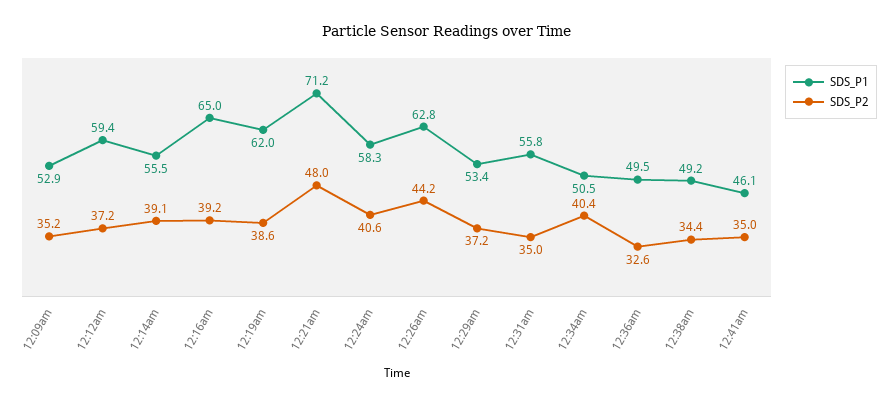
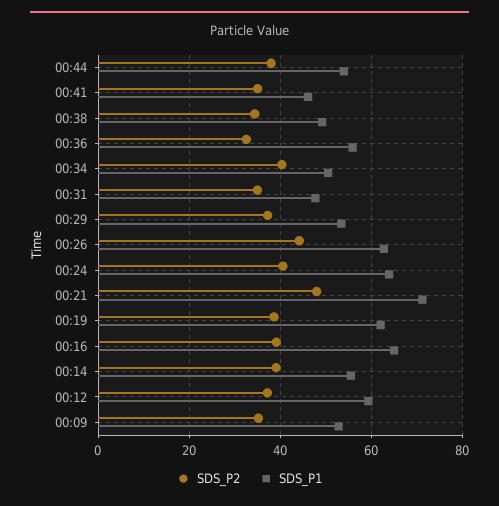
SDS_P1, 12:24am: 58.3 -> 64
SDS_P1, 12:31am: 55.8 -> 48
SDS_P1, 12:36am: 49.5 -> 56
SDS_P2, 00:44: none -> 38
SDS_P1, 00:44: none -> 54

